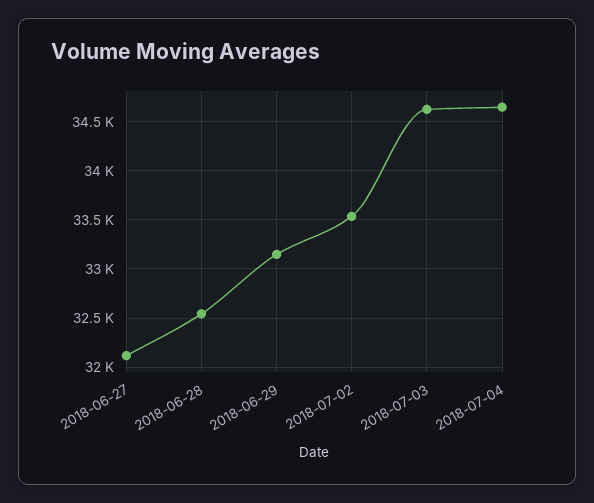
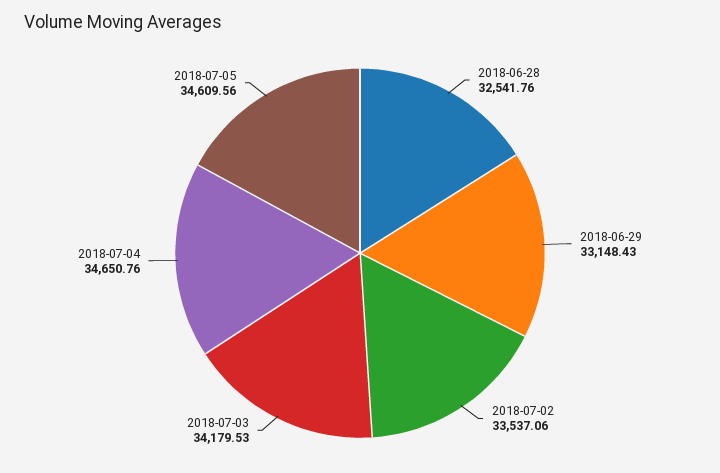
2018-06-27: 32100 -> none
2018-07-03: 34600 -> 34179.53
2018-07-05: none -> 34609.56

